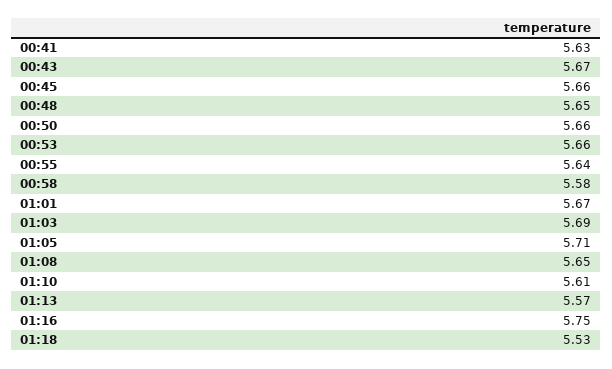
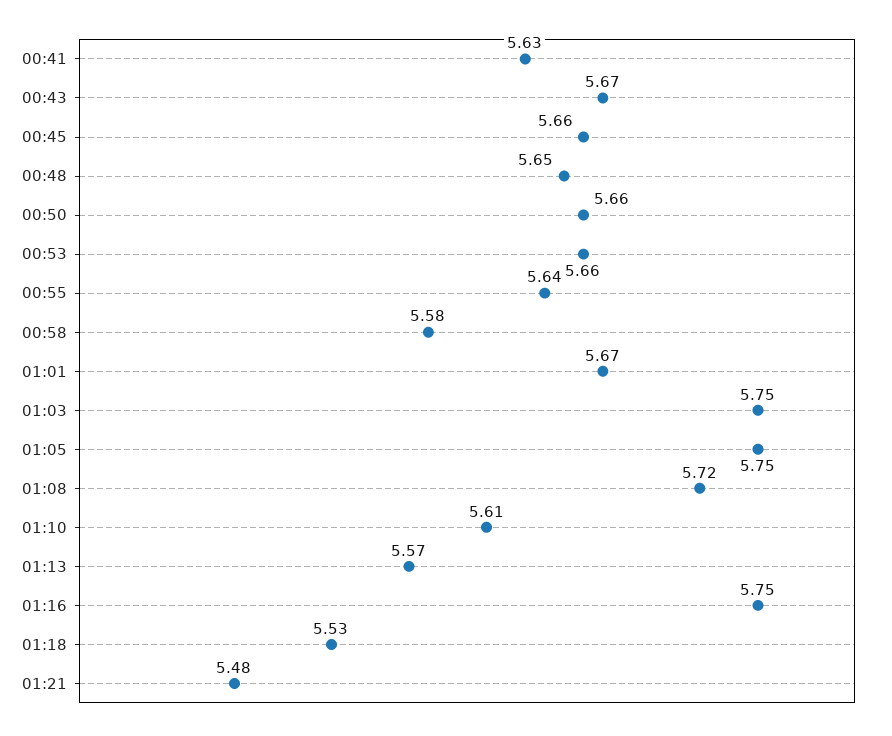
01:03: 5.69 -> 5.75
01:05: 5.71 -> 5.75
01:08: 5.65 -> 5.72
01:21: none -> 5.48

